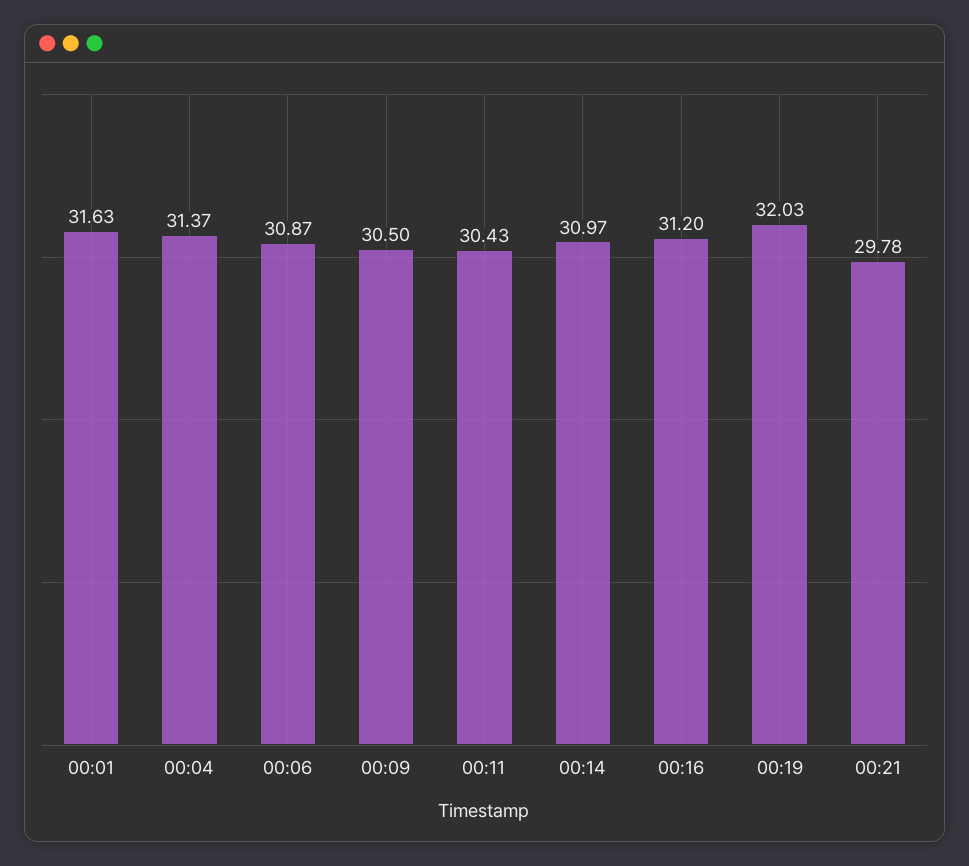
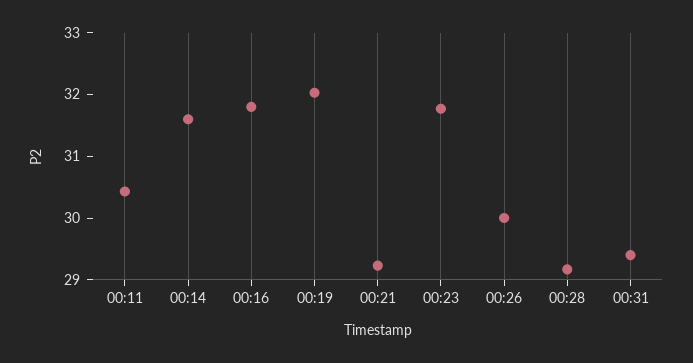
00:01: 31.63 -> none
00:04: 31.37 -> none
00:06: 30.87 -> none
00:09: 30.5 -> none
00:14: 30.97 -> 31.6
00:16: 31.2 -> 31.8
00:21: 29.78 -> 29.2
00:23: none -> 31.8
00:26: none -> 30
00:28: none -> 29.2
00:31: none -> 29.4

